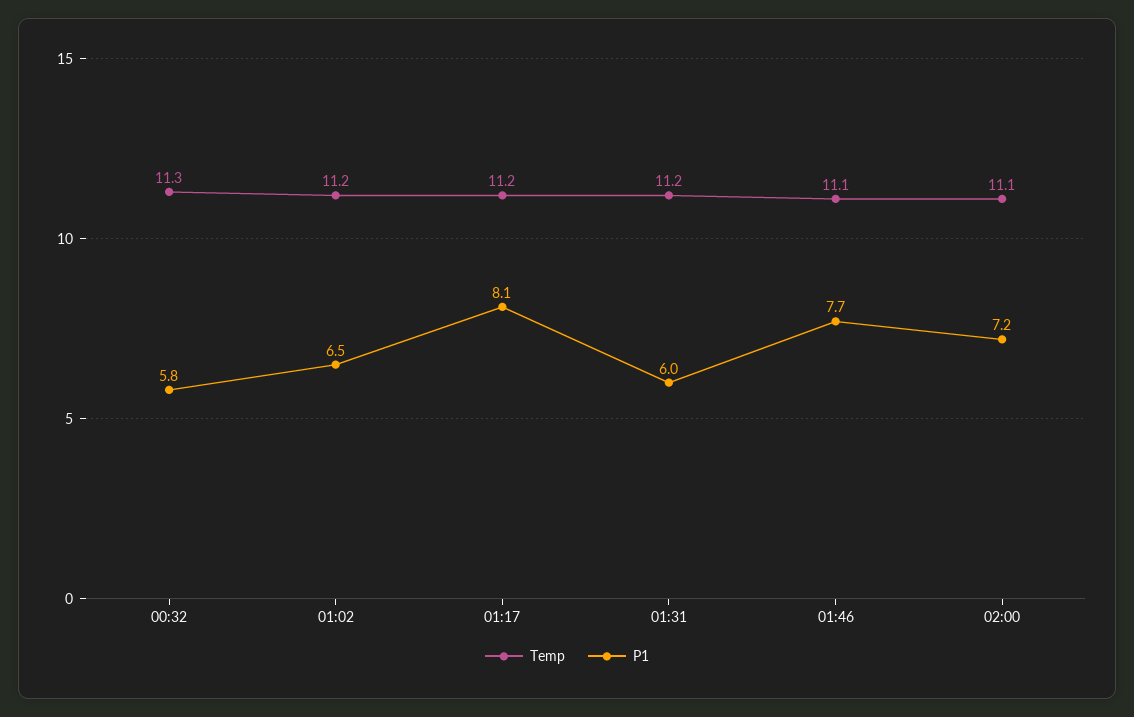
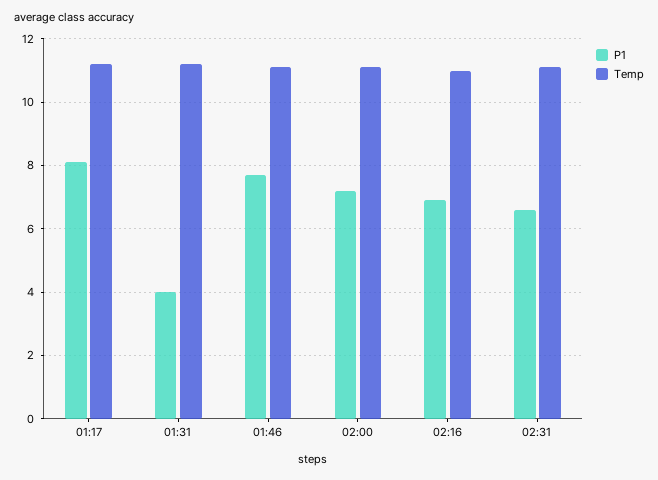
Temp, 00:32: 11.3 -> none
P1, 00:32: 5.8 -> none
Temp, 01:02: 11.2 -> none
P1, 01:02: 6.5 -> none
P1, 01:31: 6 -> 4
P1, 02:16: none -> 7
Temp, 02:16: none -> 11
P1, 02:31: none -> 6.5
Temp, 02:31: none -> 11

